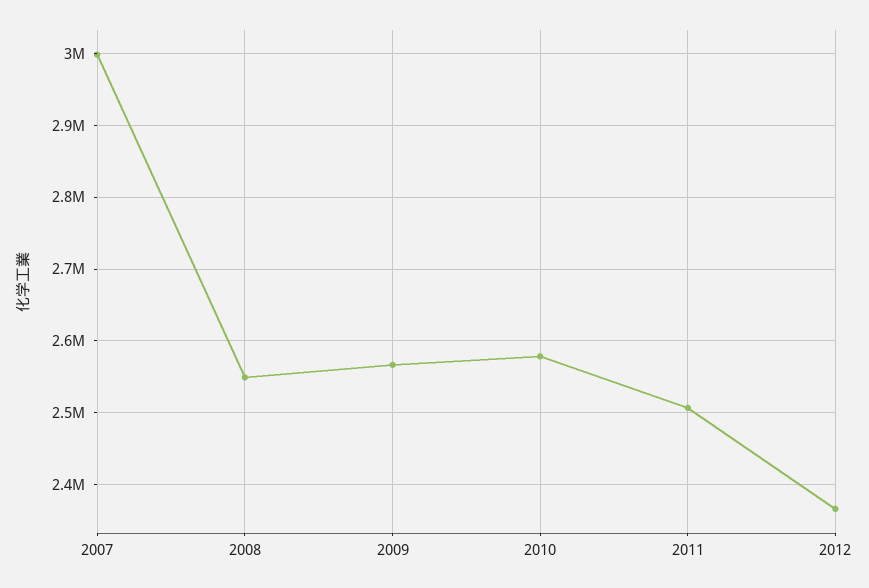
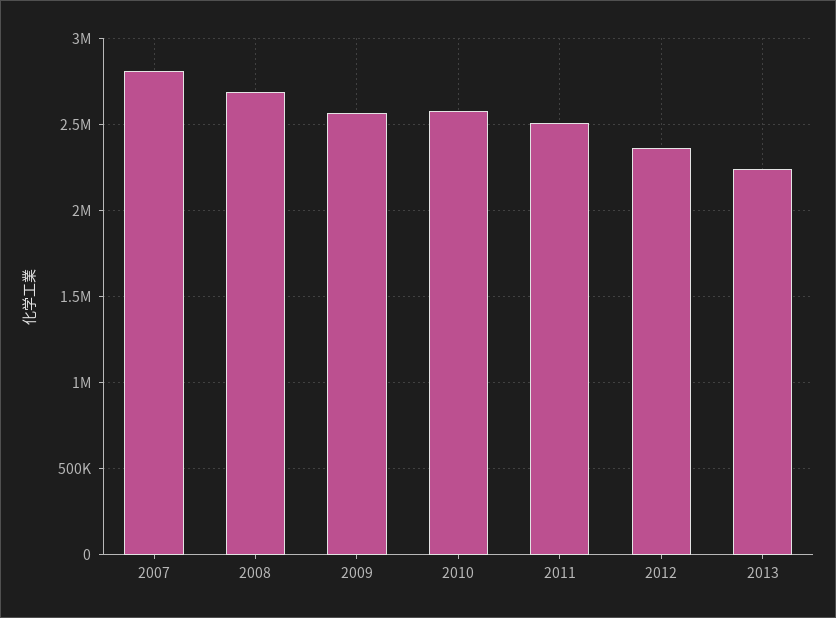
2007: 3000000 -> 2800000
2008: 2550000 -> 2700000
2013: none -> 2250000

